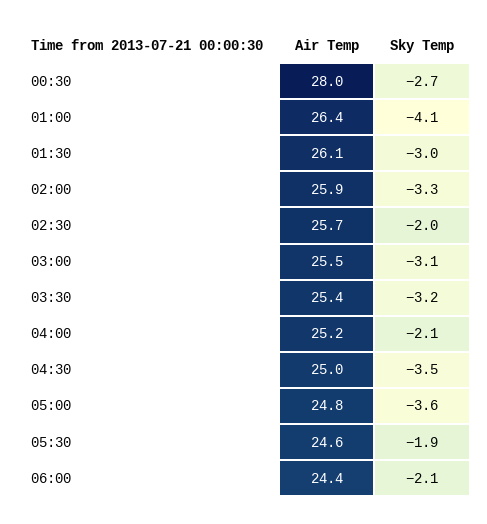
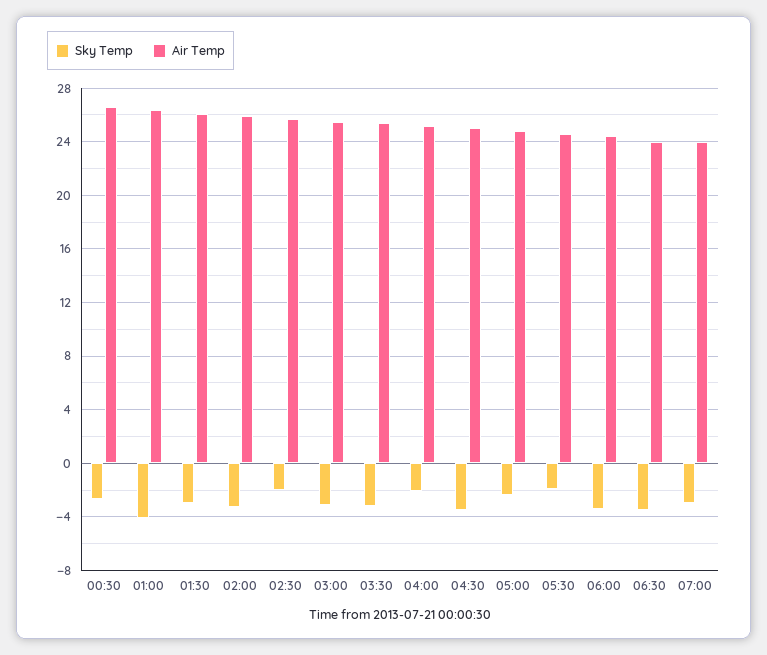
Air Temp, 00:30: 28 -> 26.5
Sky Temp, 05:00: -3.6 -> -2.5
Sky Temp, 06:00: -2.1 -> -3.5
Sky Temp, 06:30: none -> -3.5
Air Temp, 06:30: none -> 24
Sky Temp, 07:00: none -> -3
Air Temp, 07:00: none -> 24

